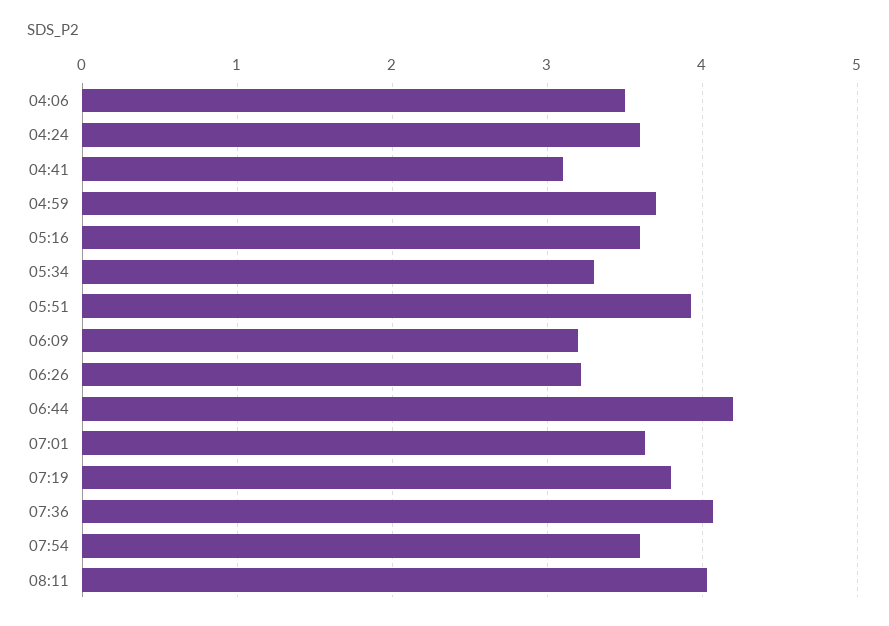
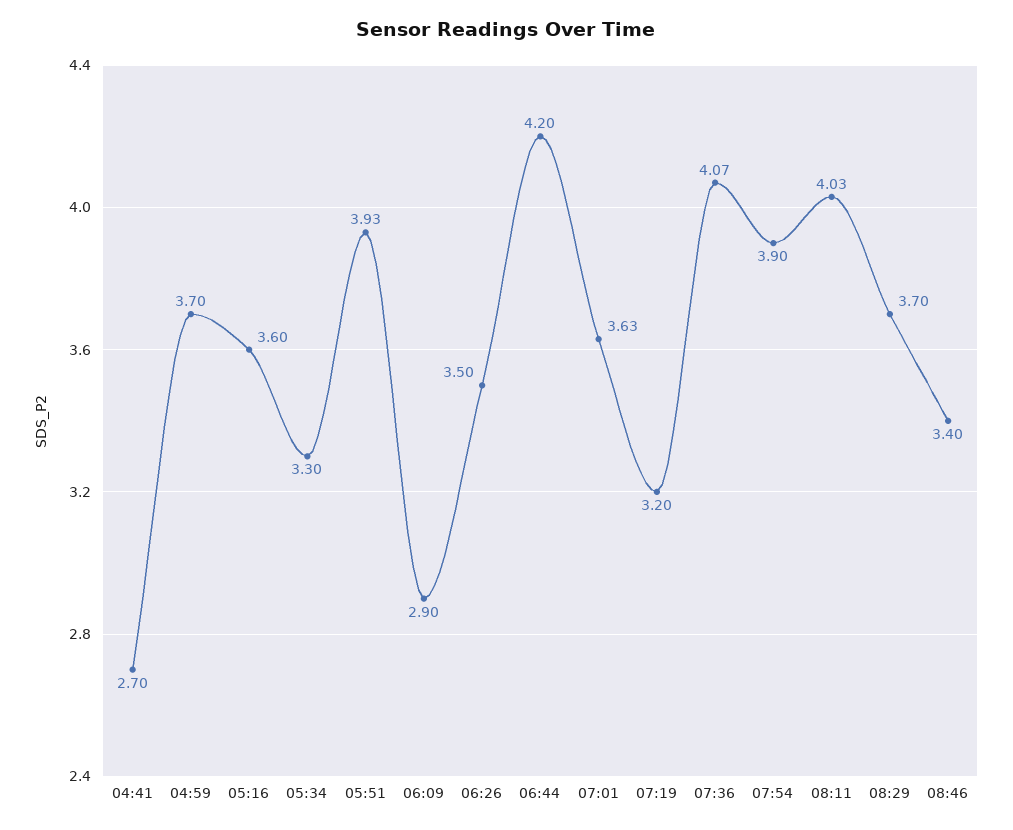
04:06: 3.5 -> none
04:24: 3.6 -> none
04:41: 3.1 -> 2.7
06:09: 3.2 -> 2.9
06:26: 3.2 -> 3.5
07:19: 3.8 -> 3.2
07:54: 3.6 -> 3.9
08:29: none -> 3.7
08:46: none -> 3.4

